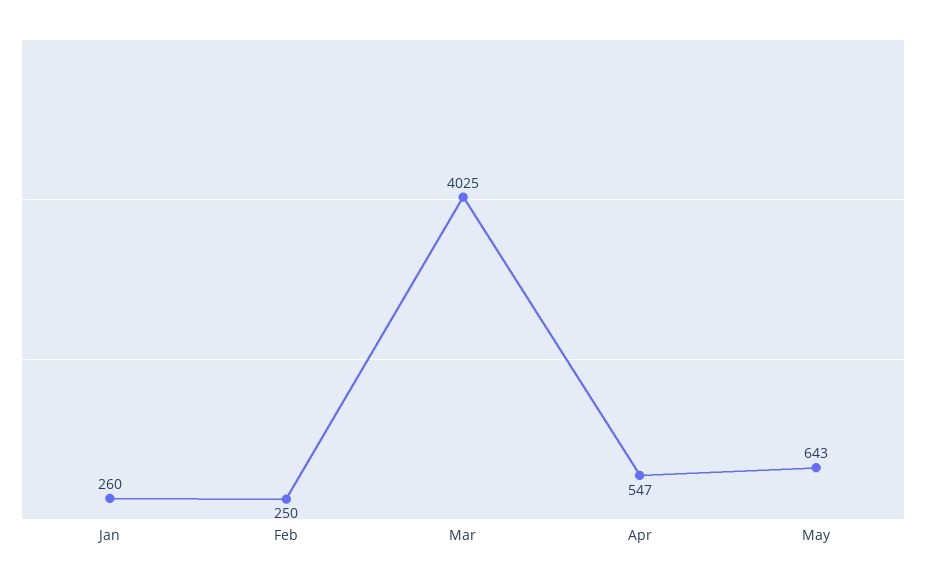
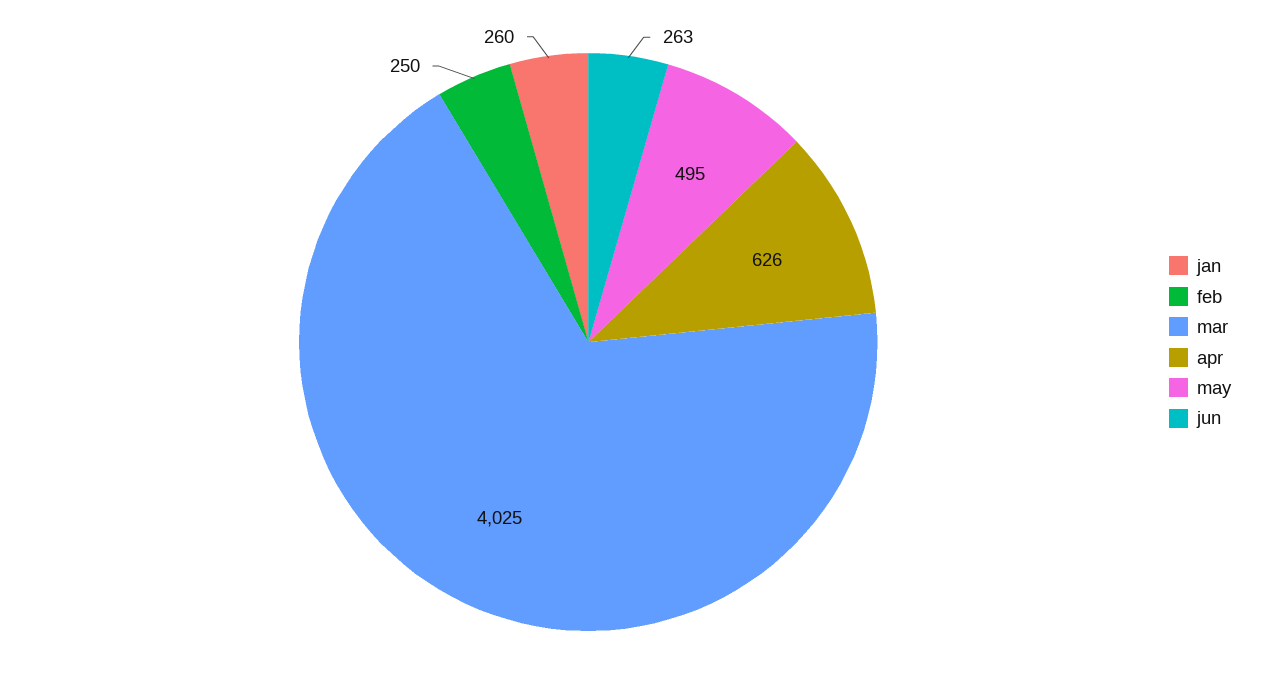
Apr: 547 -> 626
May: 643 -> 495
jun: none -> 263

